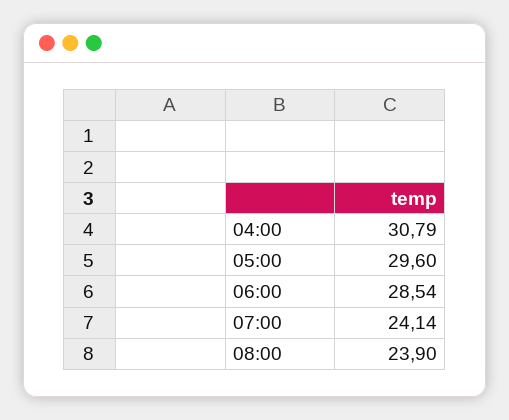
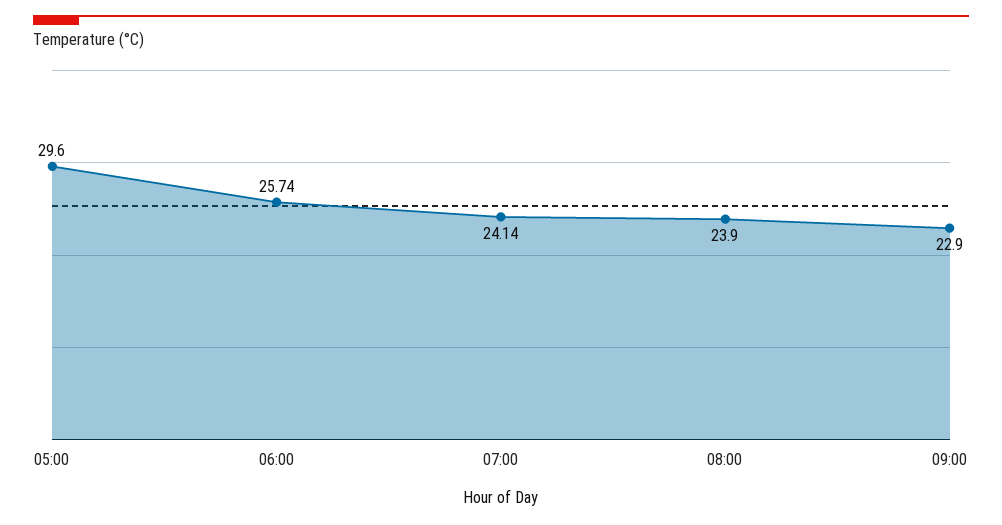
04:00: 30.79 -> none
06:00: 28.54 -> 25.74
09:00: none -> 22.9

